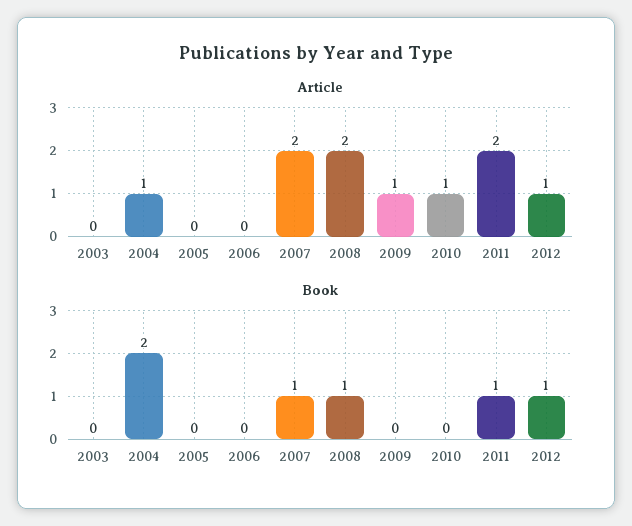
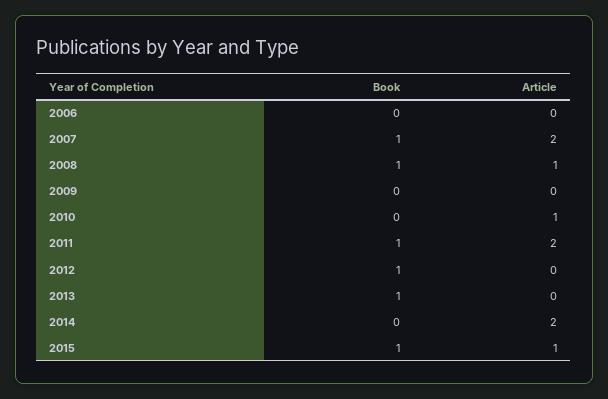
Article, 2003: 0 -> none
Article, 2004: 1 -> none
Article, 2005: 0 -> none
Article, 2008: 2 -> 1
Article, 2009: 1 -> 0
Article, 2012: 1 -> 0
Book, 2003: 0 -> none
Book, 2004: 2 -> none
Book, 2005: 0 -> none
Book, 2013: none -> 1
Article, 2013: none -> 0
Book, 2014: none -> 0
Article, 2014: none -> 2
Book, 2015: none -> 1
Article, 2015: none -> 1

